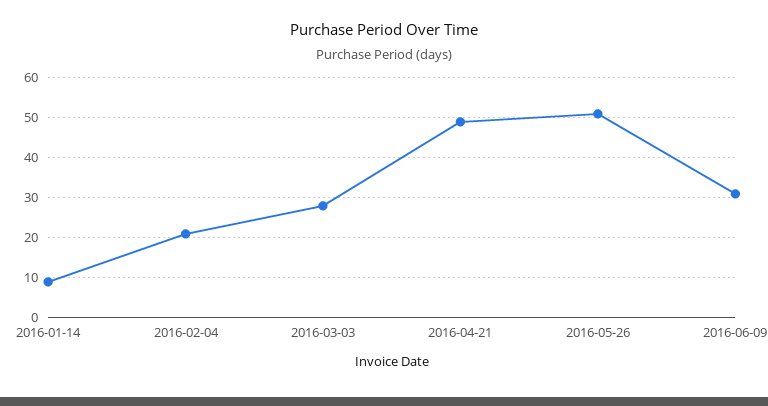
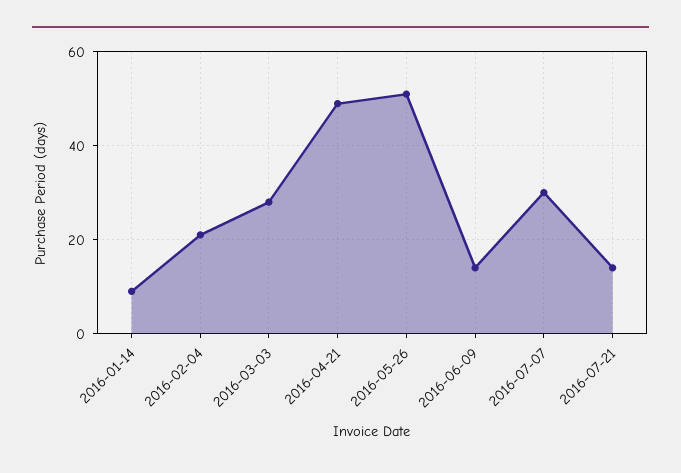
2016-06-09: 30 -> 15
2016-07-07: none -> 30
2016-07-21: none -> 15

